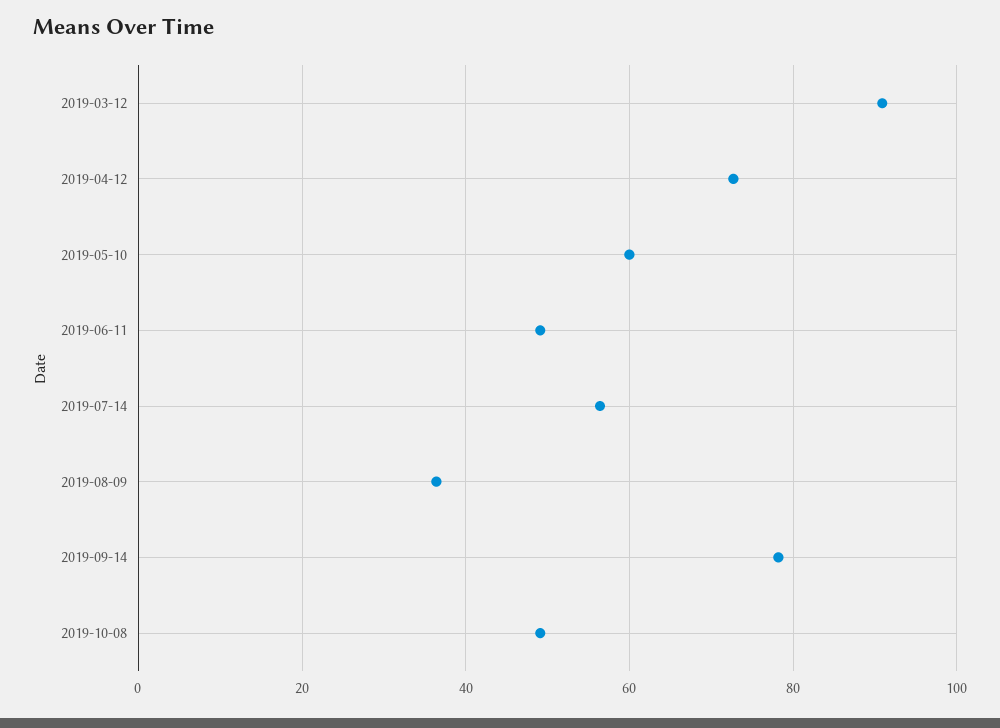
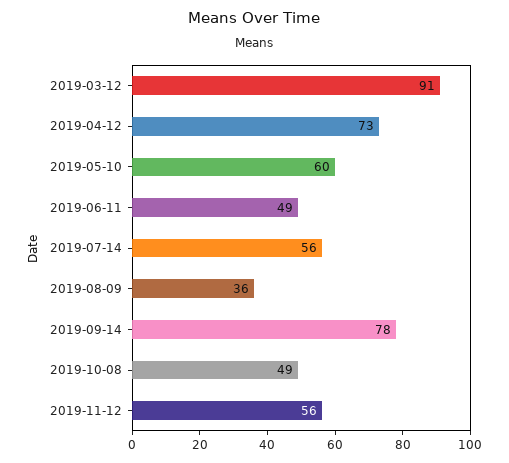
2019-11-12: none -> 56

